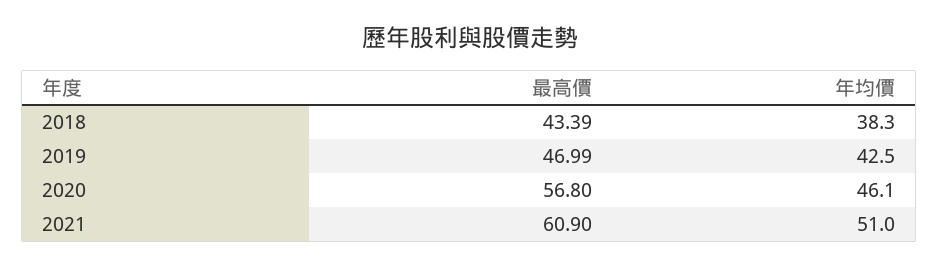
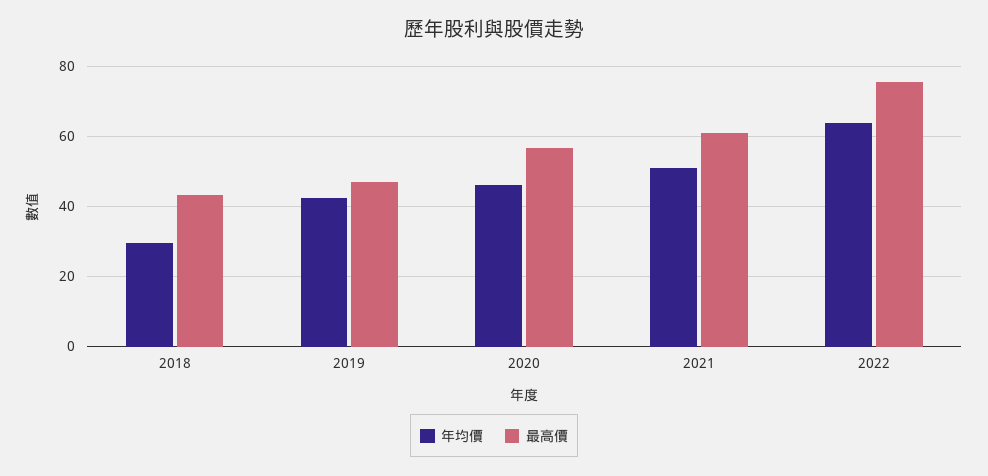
年均價, 2018: 38.3 -> 30
年均價, 2022: none -> 64
最高價, 2022: none -> 76

